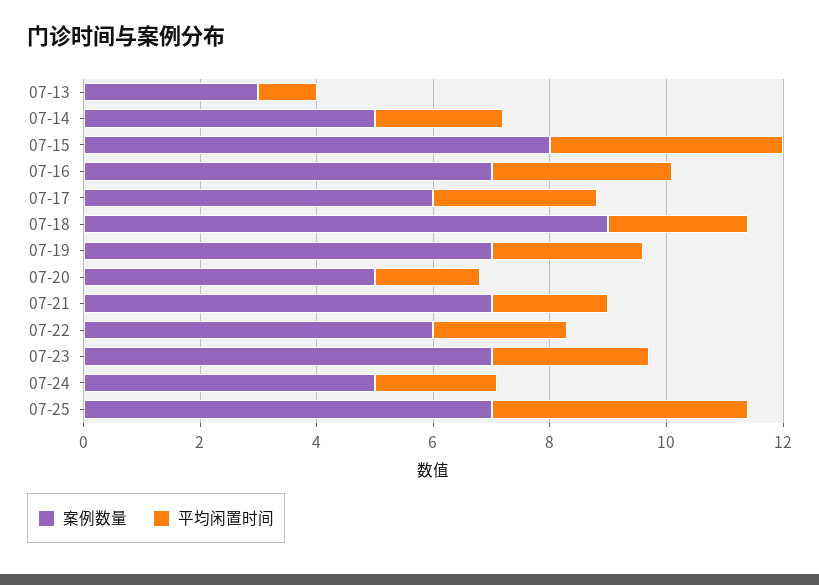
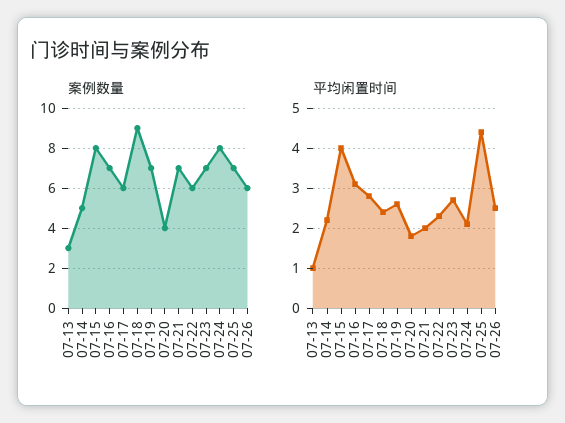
案例数量, 07-20: 5 -> 4
案例数量, 07-24: 5 -> 8
案例数量, 07-26: none -> 6
平均闲置时间, 07-26: none -> 2.5

